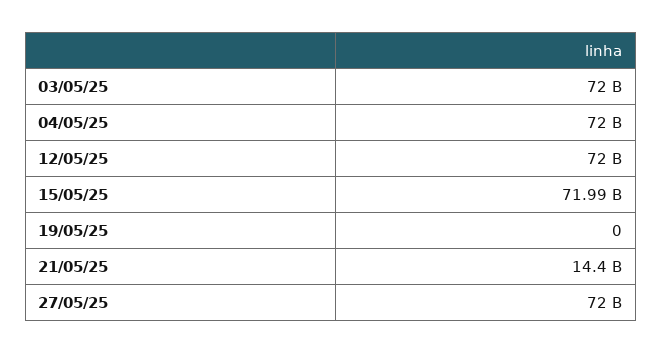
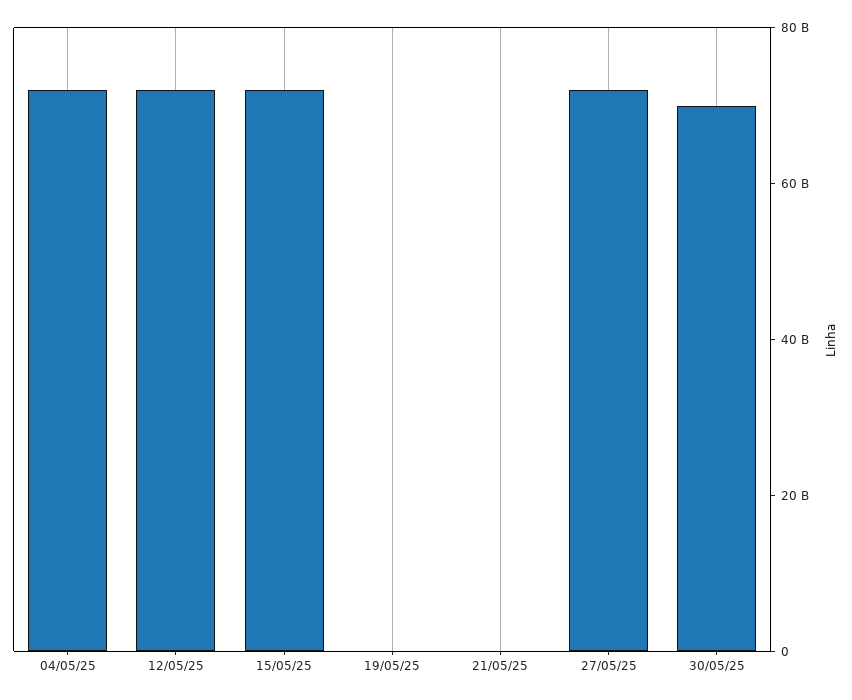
03/05/25: 72000000000 -> none
21/05/25: 14400000000 -> 0
30/05/25: none -> 70000000000

